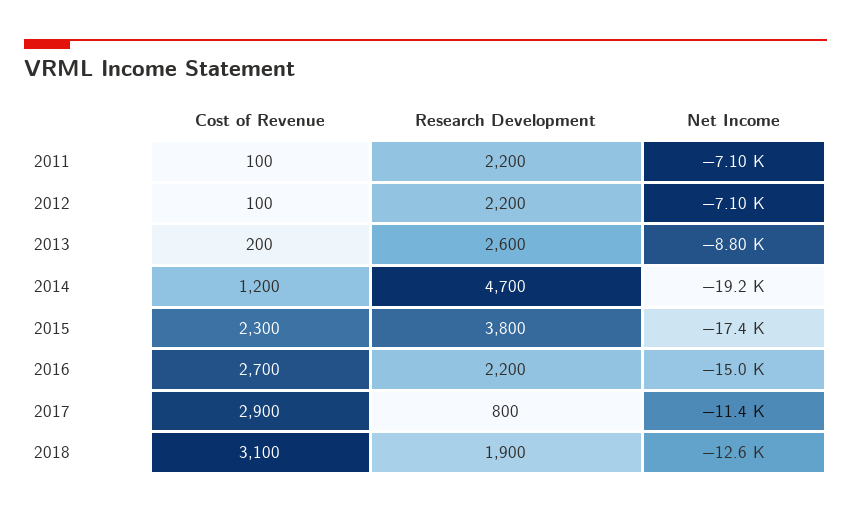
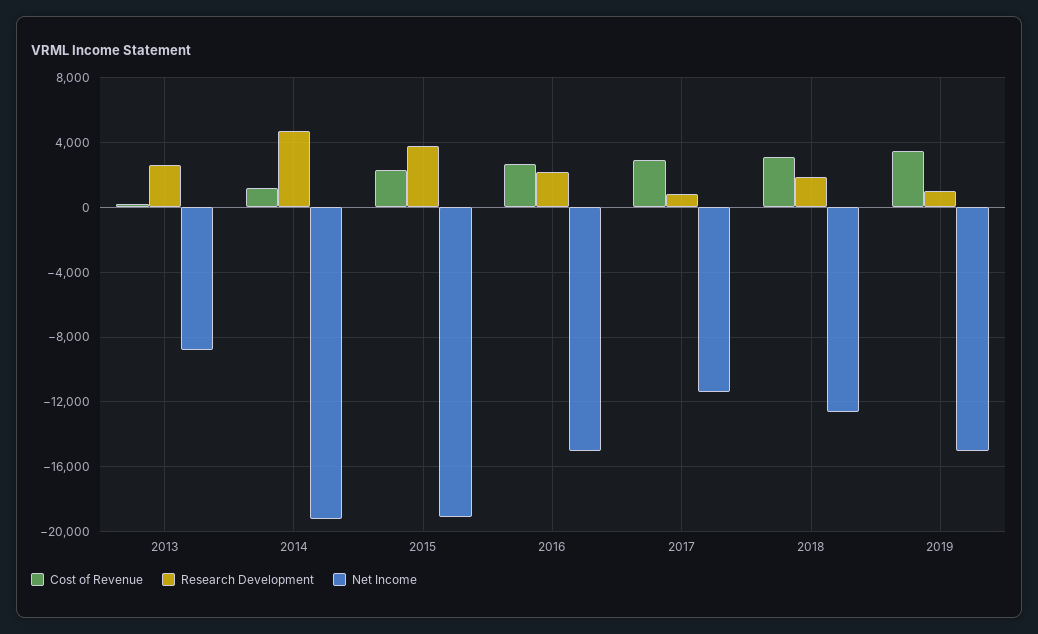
Cost of Revenue, 2011: 100 -> none
Research Development, 2011: 2200 -> none
Net Income, 2011: -7100 -> none
Cost of Revenue, 2012: 100 -> none
Research Development, 2012: 2200 -> none
Net Income, 2012: -7100 -> none
Net Income, 2015: -17400 -> -19000
Cost of Revenue, 2019: none -> 3500
Research Development, 2019: none -> 1000
Net Income, 2019: none -> -15000

